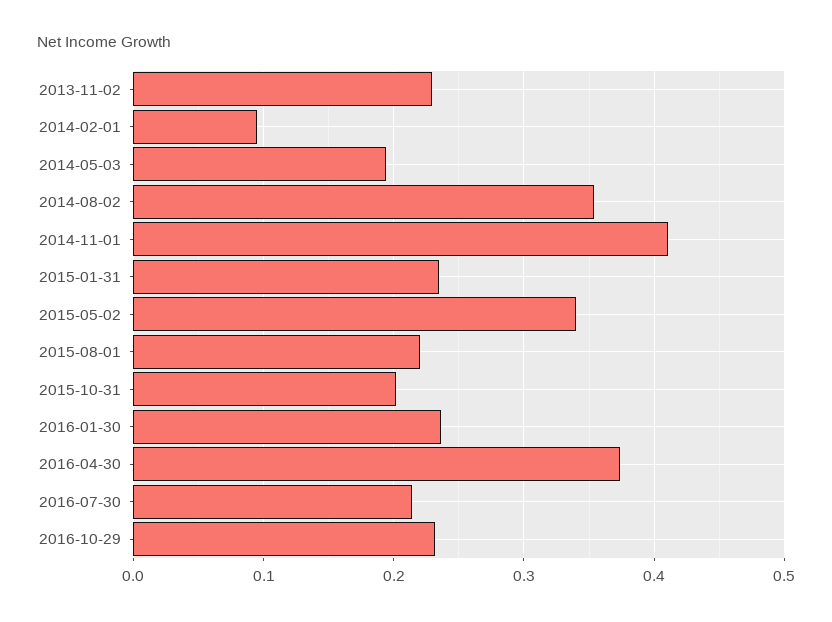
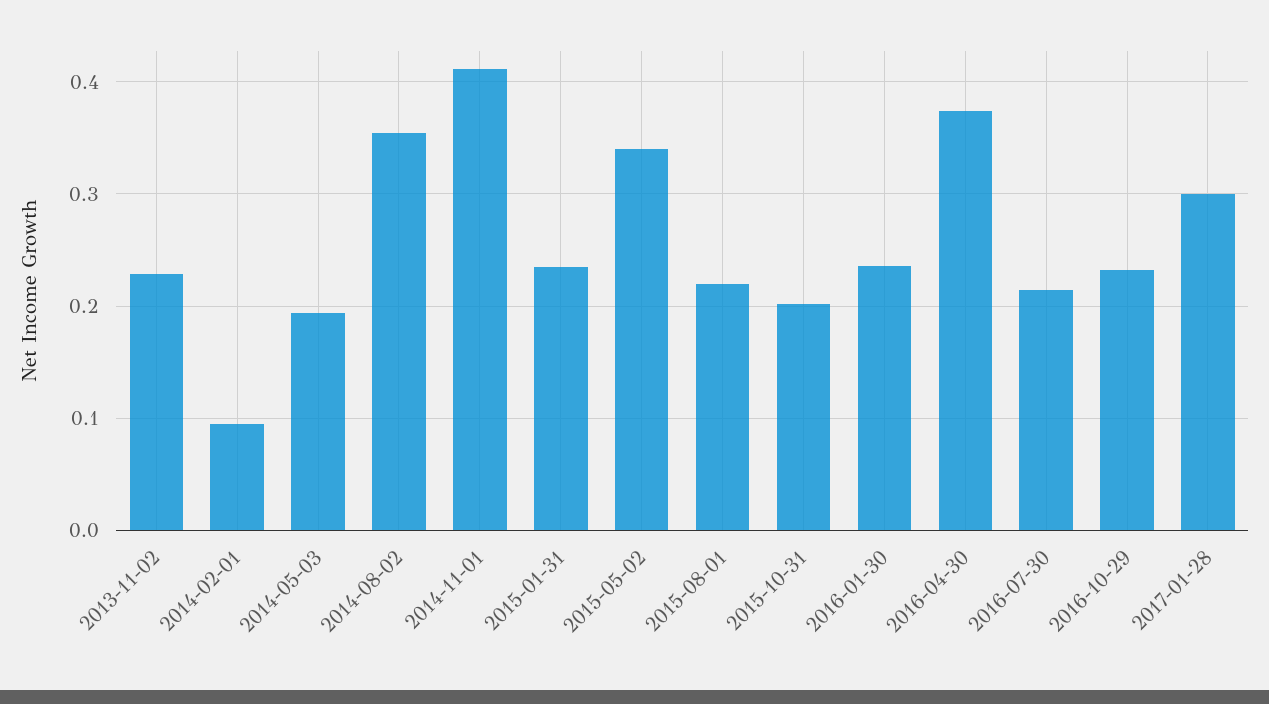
2017-01-28: none -> 0.3

